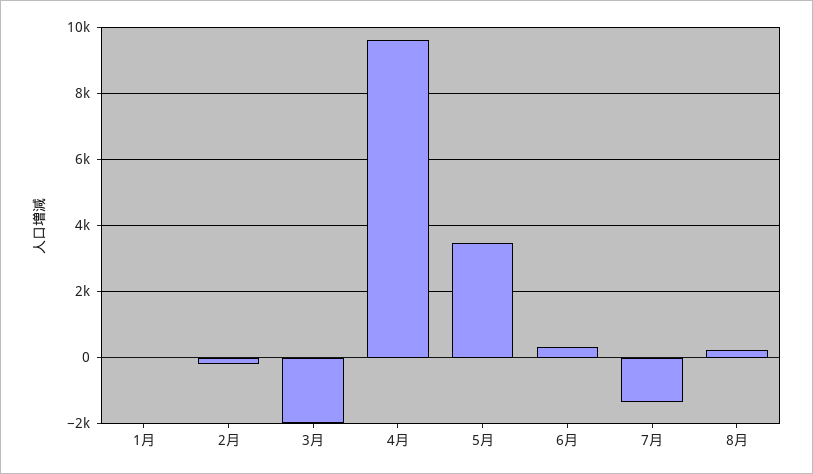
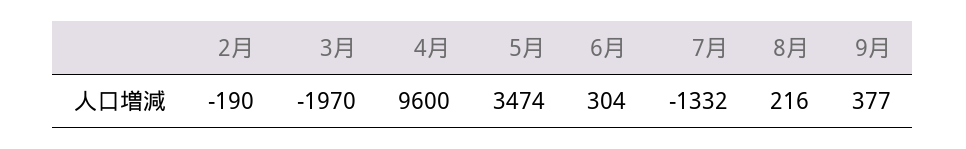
1月: 0 -> none
9月: none -> 377

